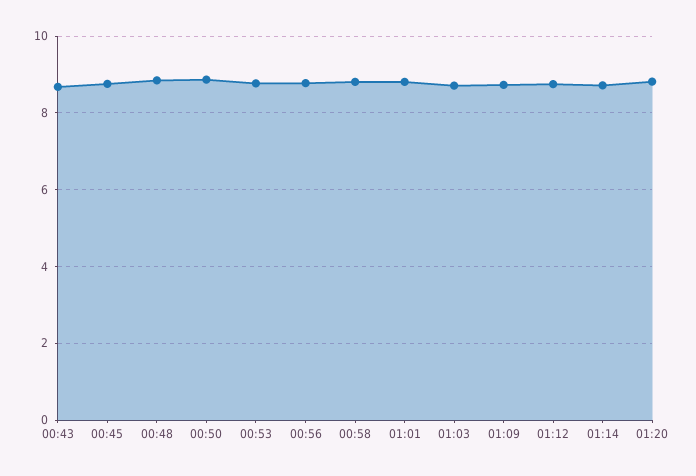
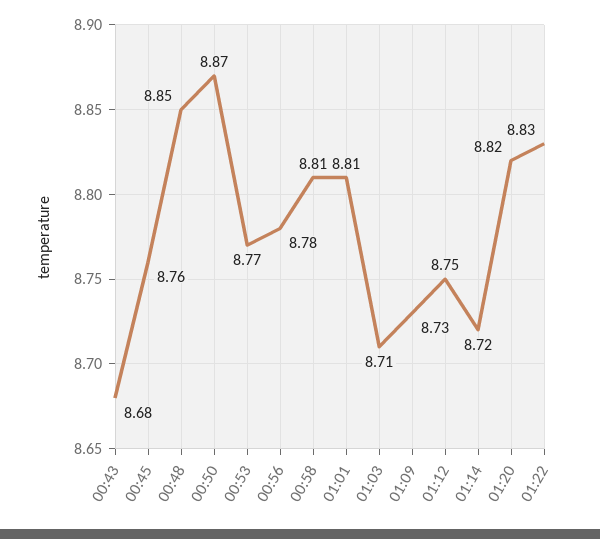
01:22: none -> 8.83

